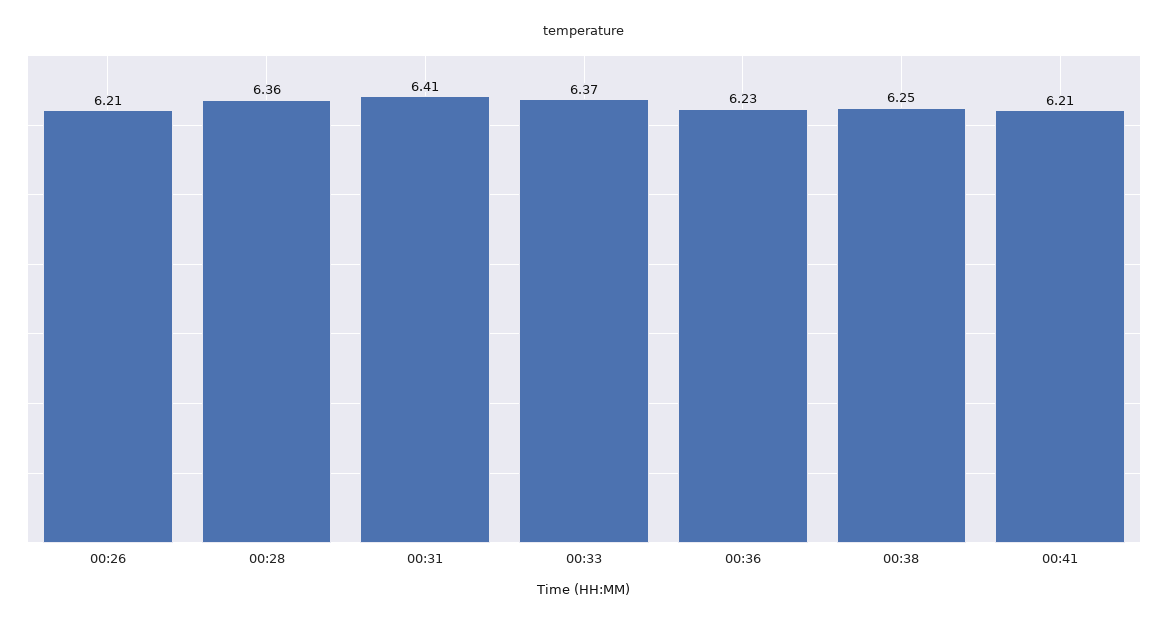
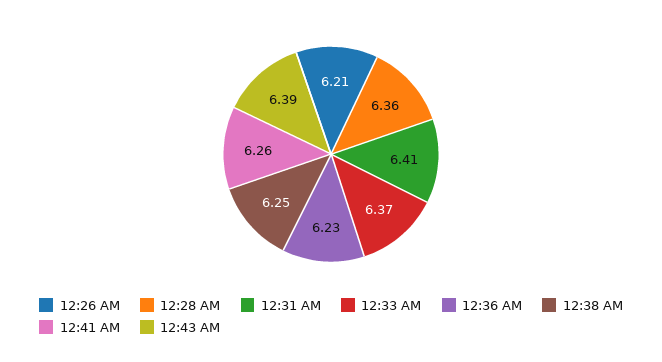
00:41: 6.21 -> 6.26
12:43 AM: none -> 6.39

